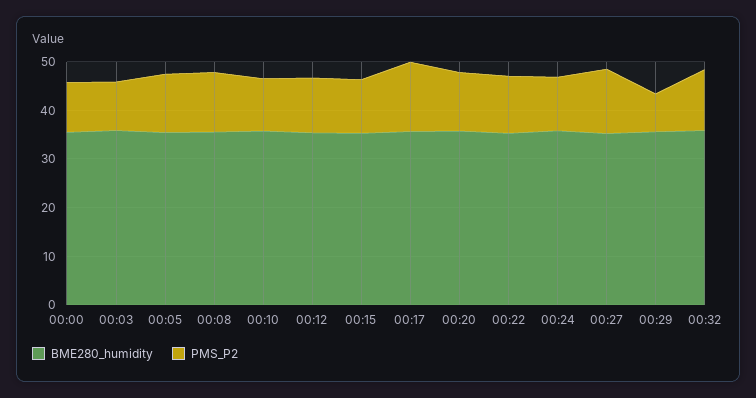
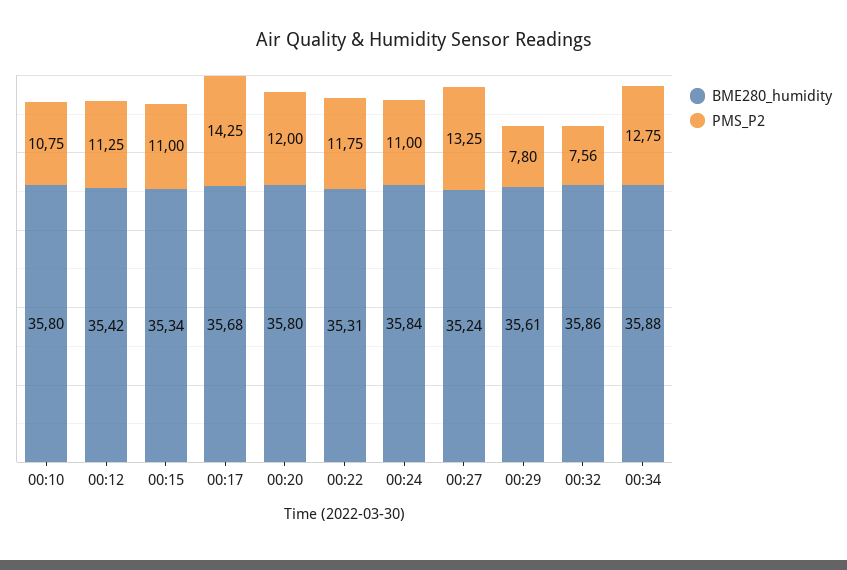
BME280_humidity, 00:00: 36 -> none
PMS_P2, 00:00: 10 -> none
BME280_humidity, 00:03: 36 -> none
PMS_P2, 00:03: 10 -> none
BME280_humidity, 00:05: 36 -> none
PMS_P2, 00:05: 12 -> none
BME280_humidity, 00:08: 36 -> none
PMS_P2, 00:08: 12 -> none
PMS_P2, 00:32: 12 -> 7.56
BME280_humidity, 00:34: none -> 35.88
PMS_P2, 00:34: none -> 12.75

